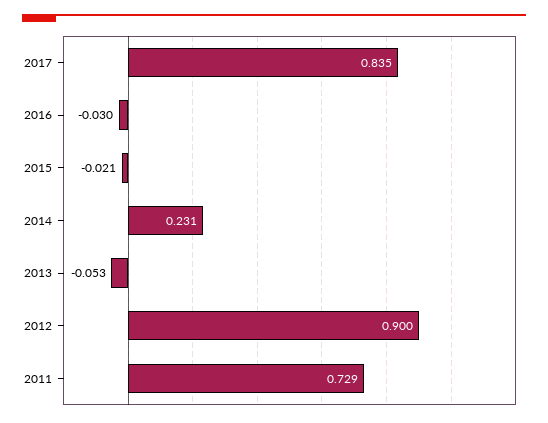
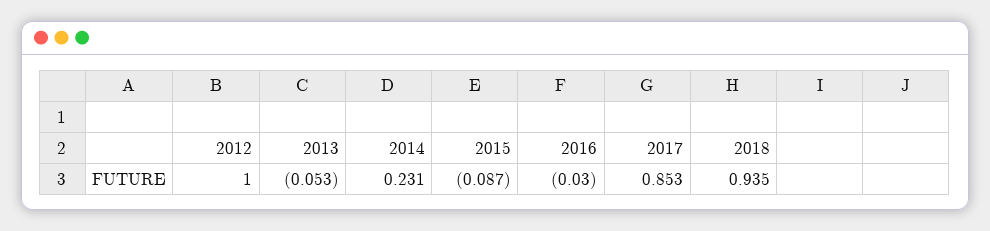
2017: 0.835 -> 0.853
2015: -0.021 -> -0.087
2012: 0.9 -> 1
2011: 0.729 -> none
2018: none -> 0.935

